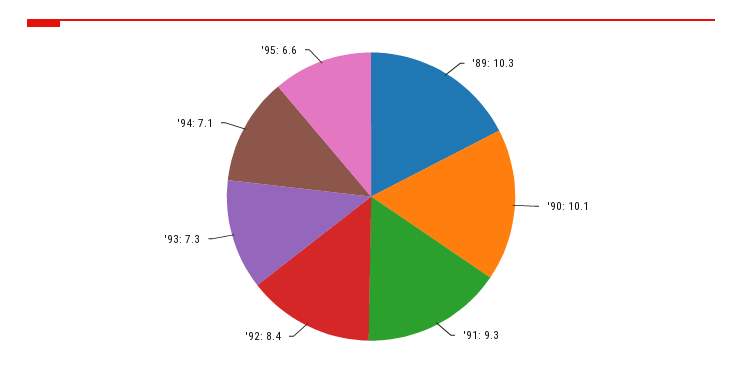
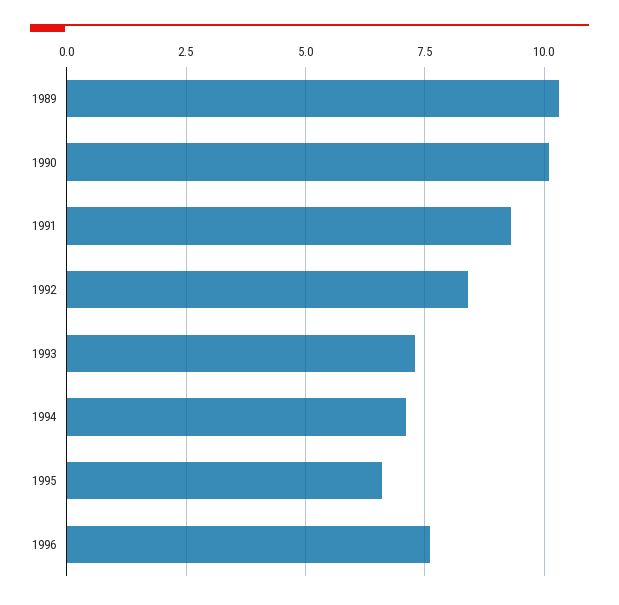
1996: none -> 7.5

